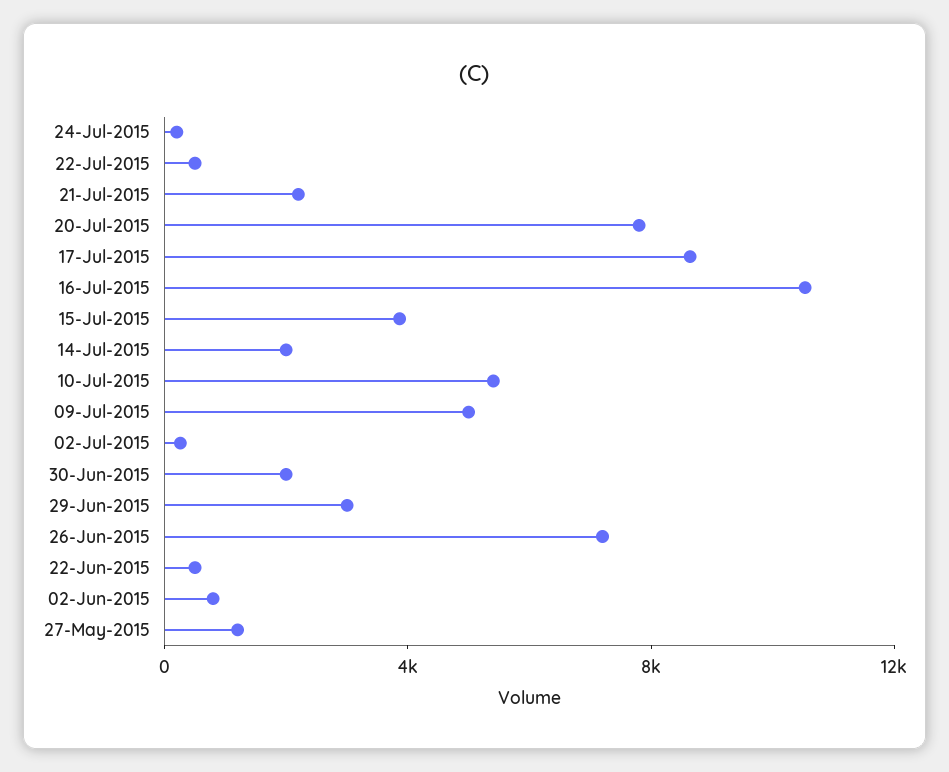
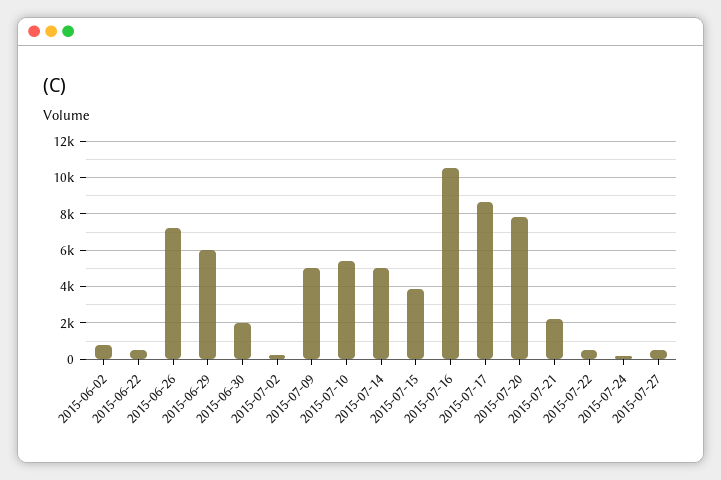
14-Jul-2015: 2000 -> 5000
29-Jun-2015: 3000 -> 6000
27-May-2015: 1000 -> none
2015-07-27: none -> 500

